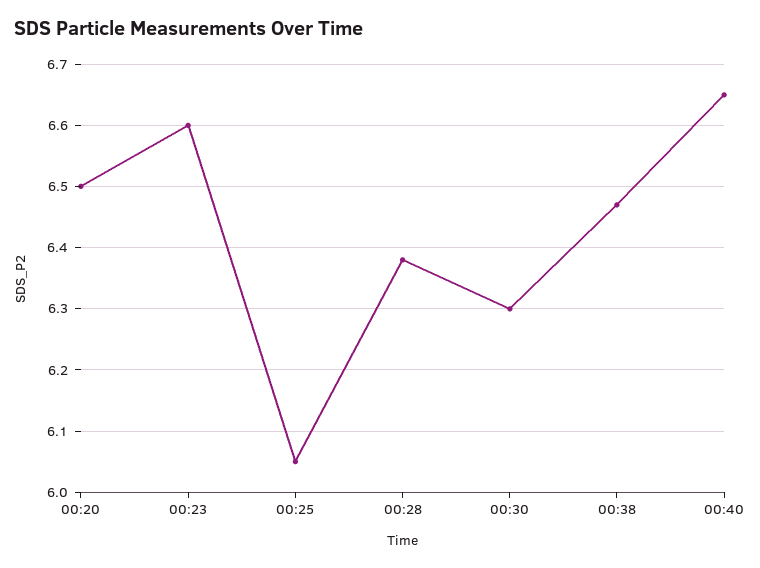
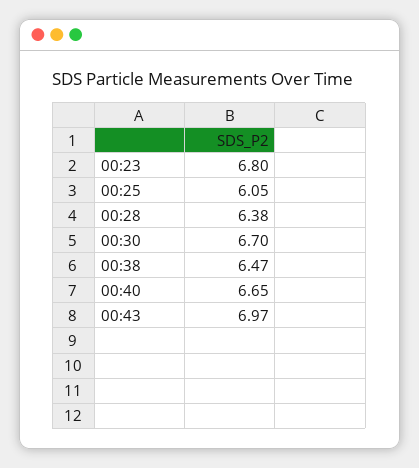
00:20: 6.5 -> none
00:23: 6.6 -> 6.8
00:30: 6.3 -> 6.7
00:43: none -> 6.97

